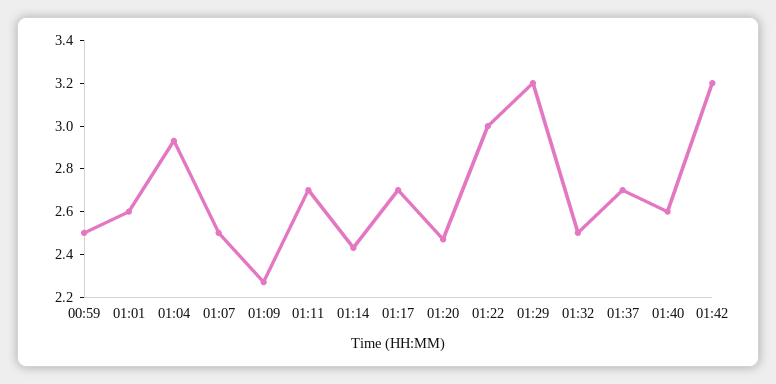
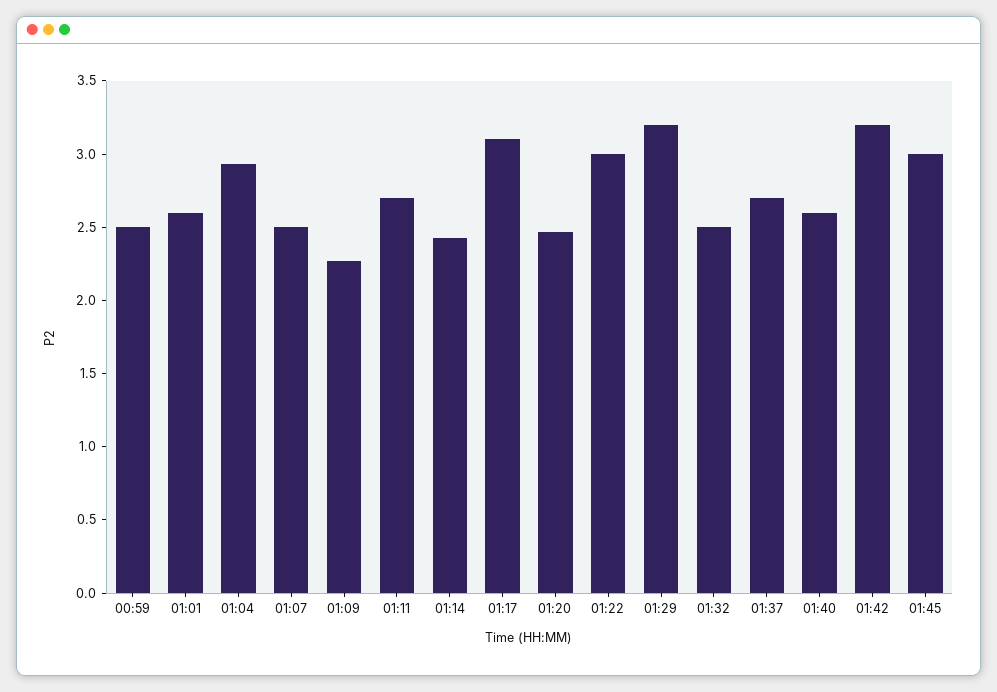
01:17: 2.7 -> 3.1
01:45: none -> 3

